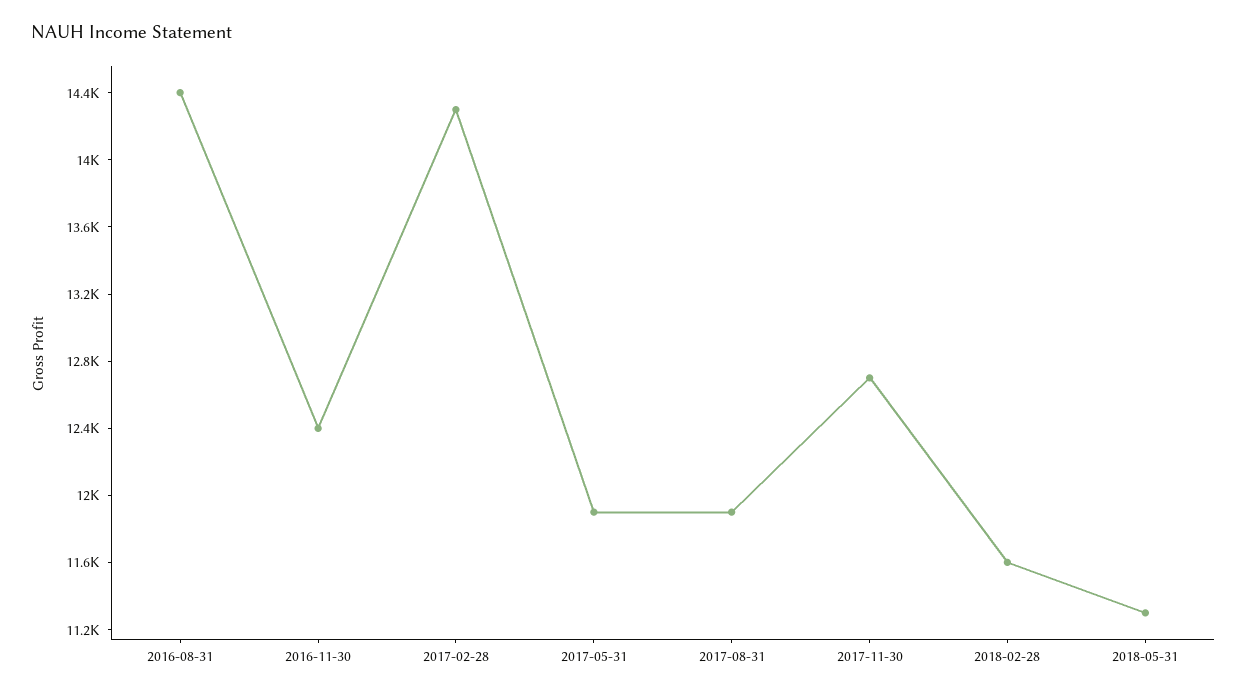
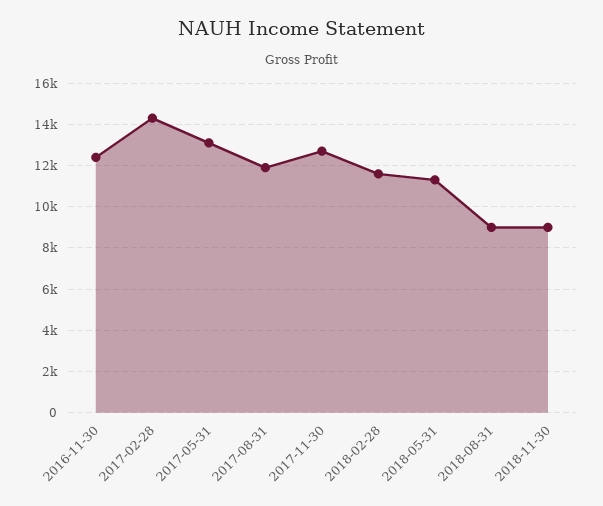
2016-08-31: 14400 -> none
2017-05-31: 11900 -> 13000
2018-08-31: none -> 9000
2018-11-30: none -> 9000

